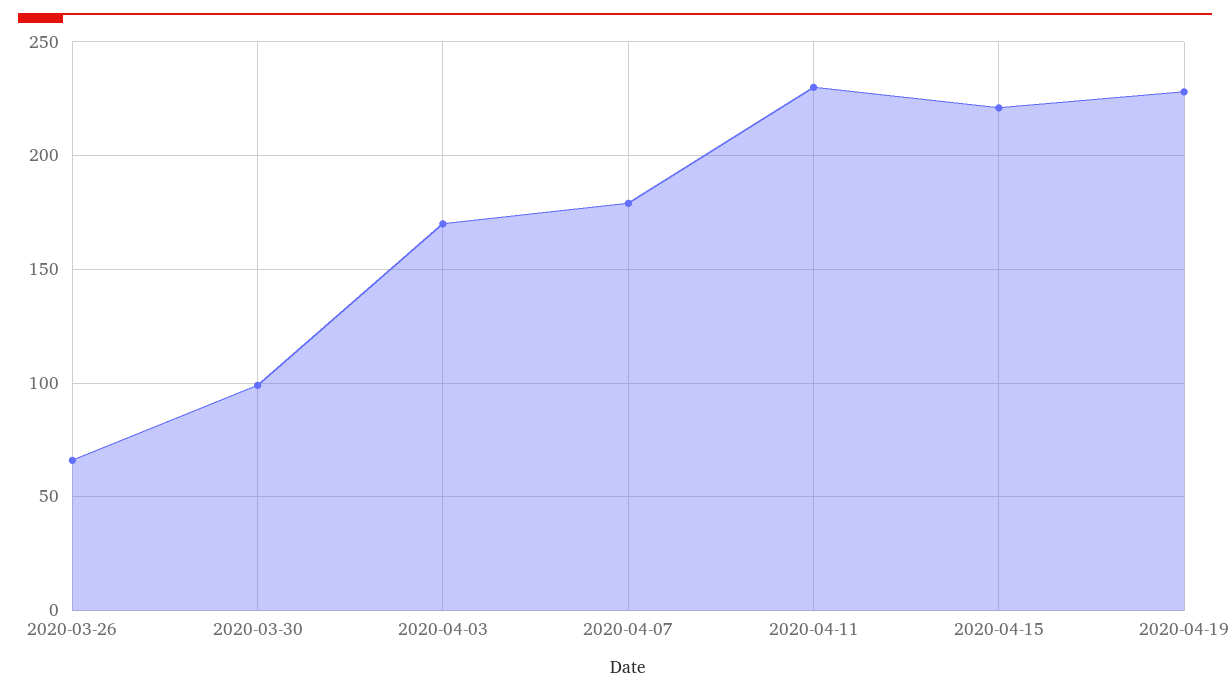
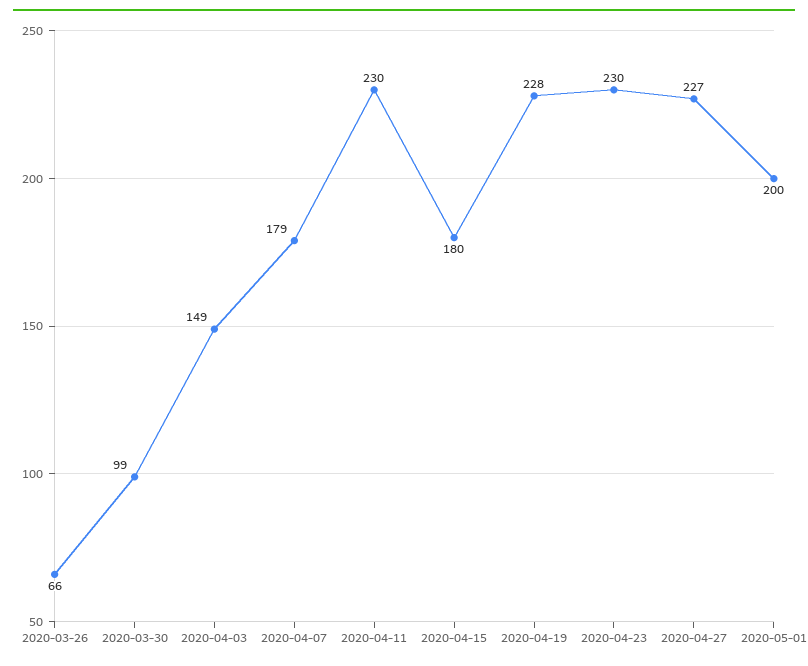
2020-04-03: 170 -> 149
2020-04-15: 220 -> 180
2020-04-23: none -> 230
2020-04-27: none -> 227
2020-05-01: none -> 200

